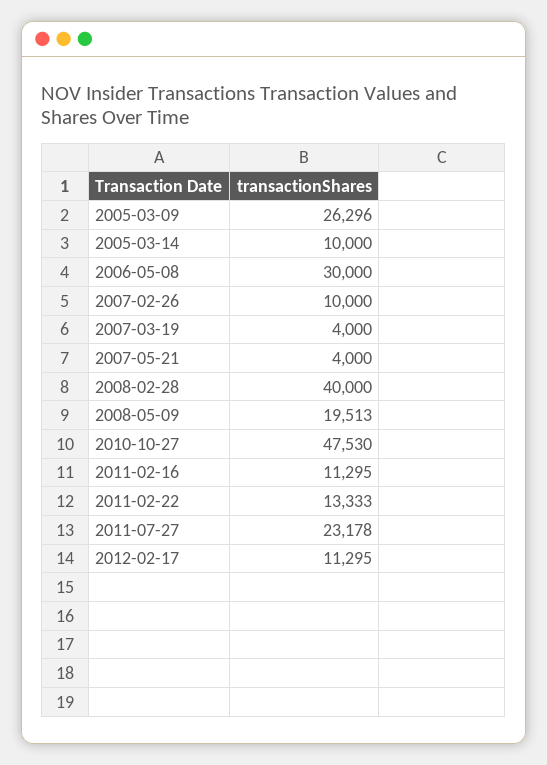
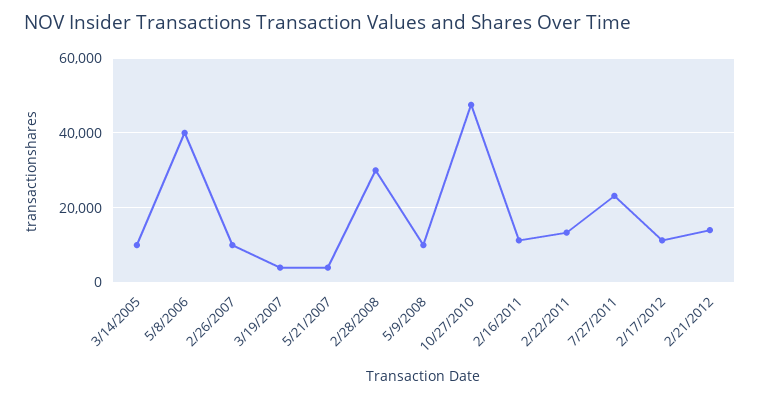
2005-03-09: 26296 -> none
2006-05-08: 30000 -> 40000
2008-02-28: 40000 -> 30000
2008-05-09: 19513 -> 10000
2/21/2012: none -> 14000

